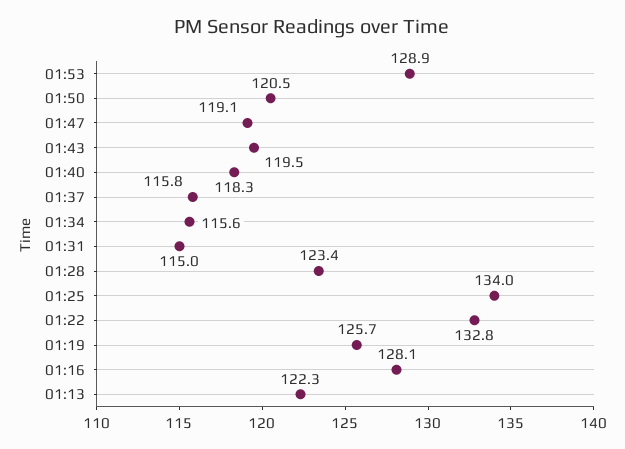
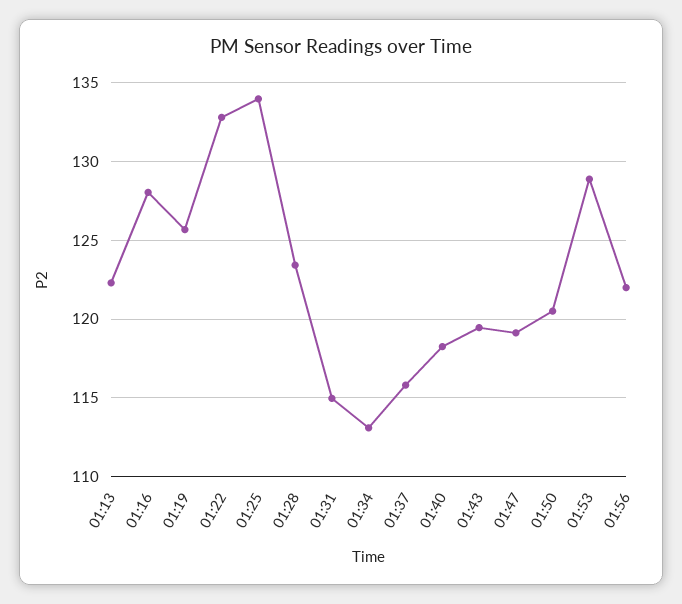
01:34: 115.6 -> 113
01:56: none -> 122

